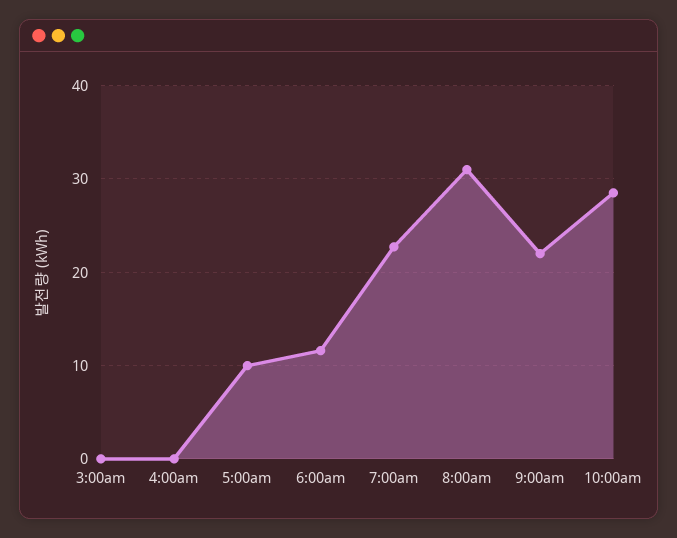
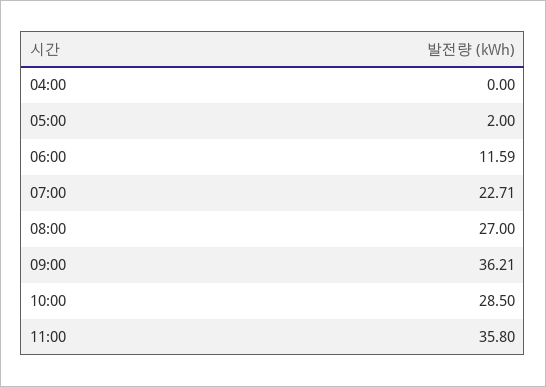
3:00am: 0 -> none
5:00am: 10 -> 2
8:00am: 31 -> 27
9:00am: 22 -> 36.21
11:00: none -> 35.8

